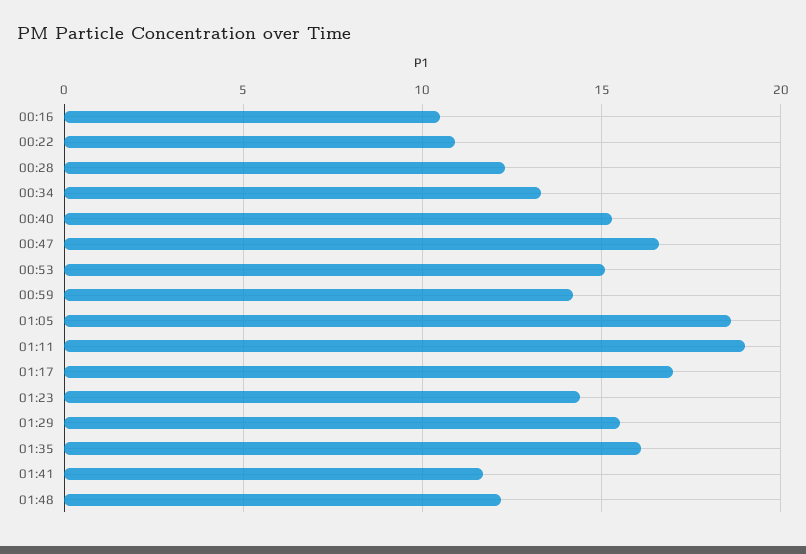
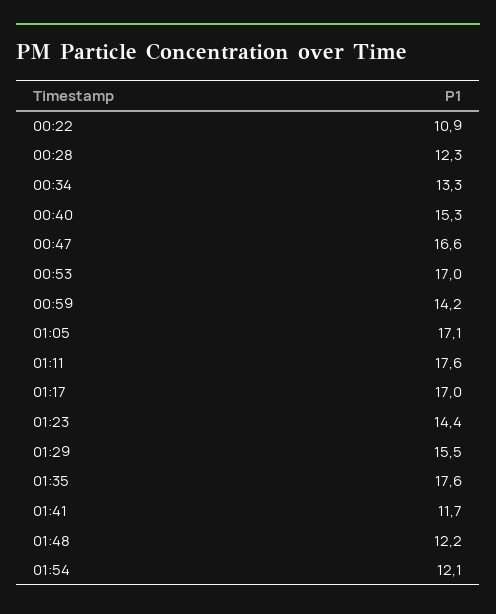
00:16: 10.5 -> none
00:53: 15 -> 17
01:05: 18.5 -> 17.1
01:11: 19 -> 17.6
01:35: 16 -> 17.6
01:54: none -> 12.1

